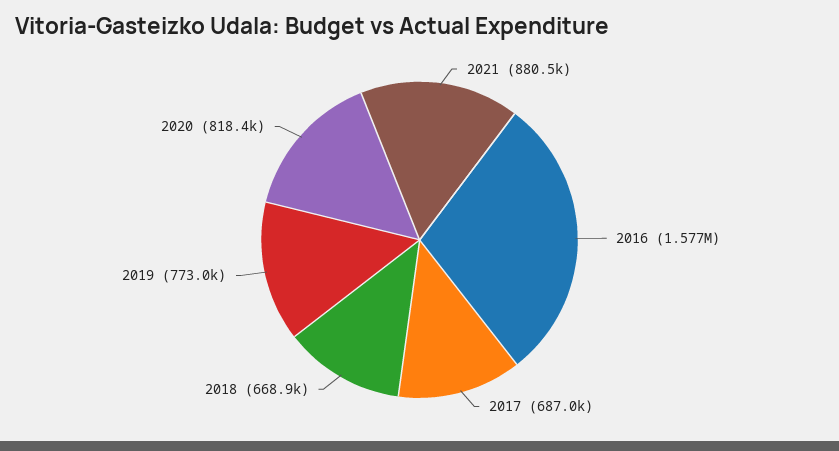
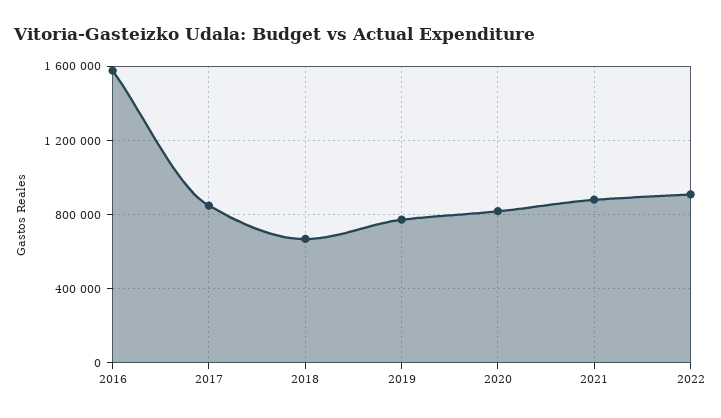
2017: 687000 -> 850000
2022: none -> 900000

